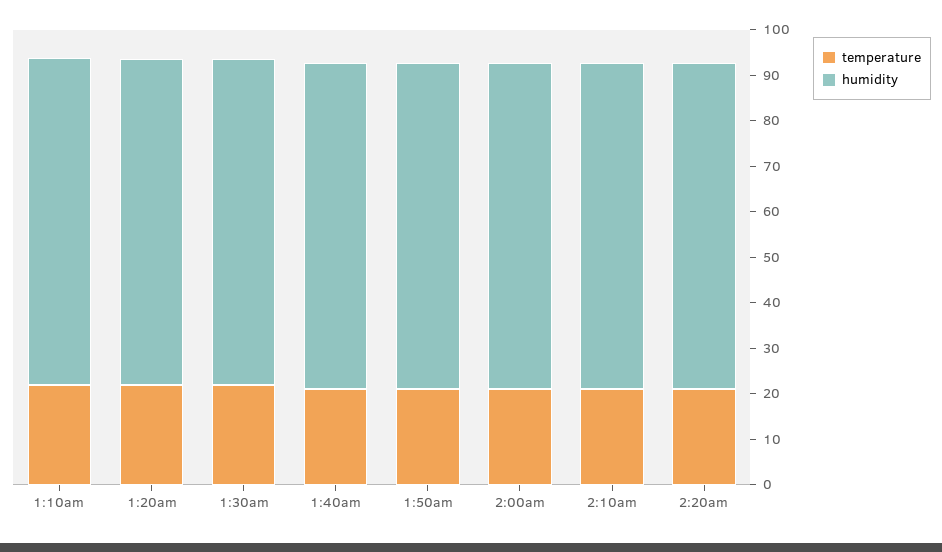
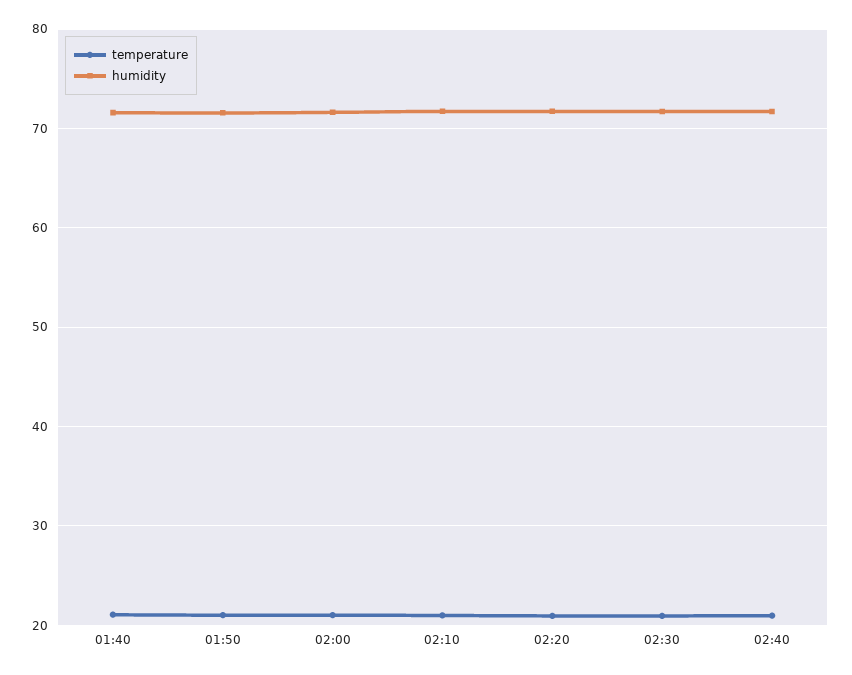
temperature, 1:10am: 22 -> none
humidity, 1:10am: 72 -> none
temperature, 1:20am: 22 -> none
humidity, 1:20am: 72 -> none
temperature, 1:30am: 22 -> none
humidity, 1:30am: 72 -> none
temperature, 02:30: none -> 21
humidity, 02:30: none -> 72
temperature, 02:40: none -> 21
humidity, 02:40: none -> 72

